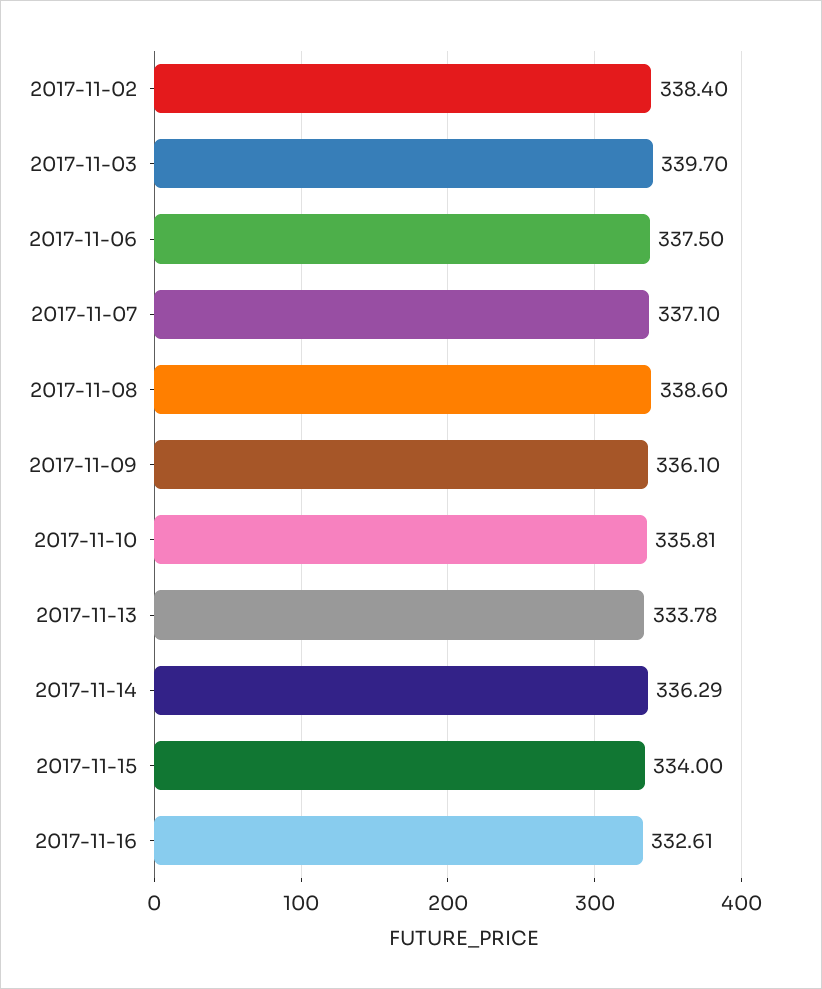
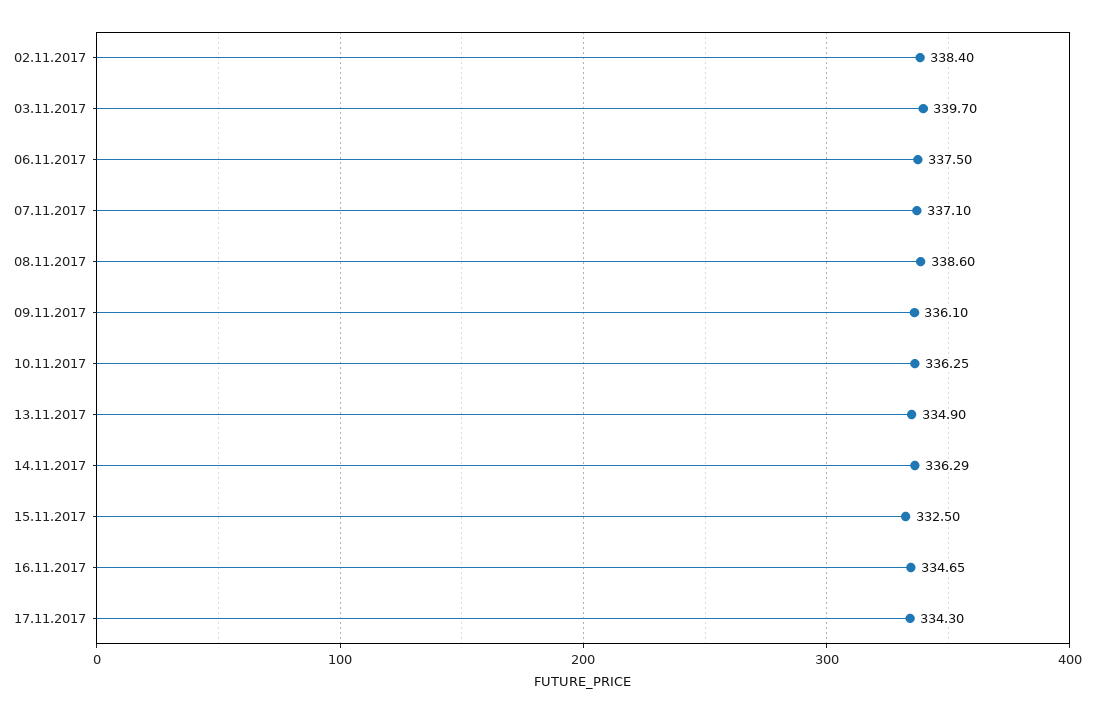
2017-11-10: 335.81 -> 336.25
2017-11-13: 333.78 -> 334.9
2017-11-15: 334 -> 332.5
2017-11-16: 332.61 -> 334.65
17.11.2017: none -> 334.3

